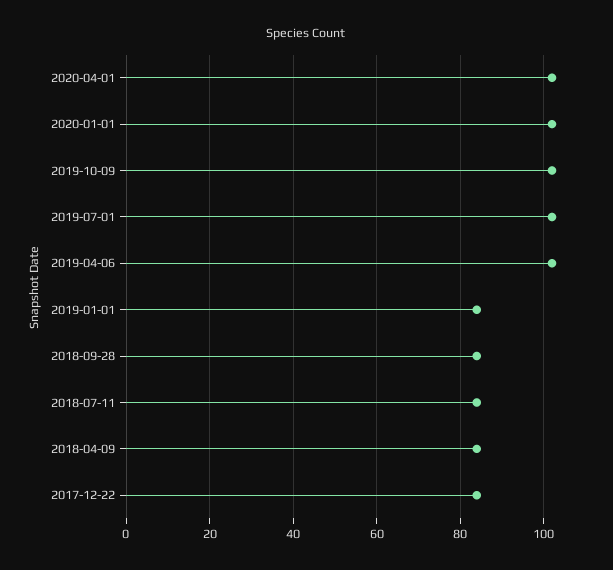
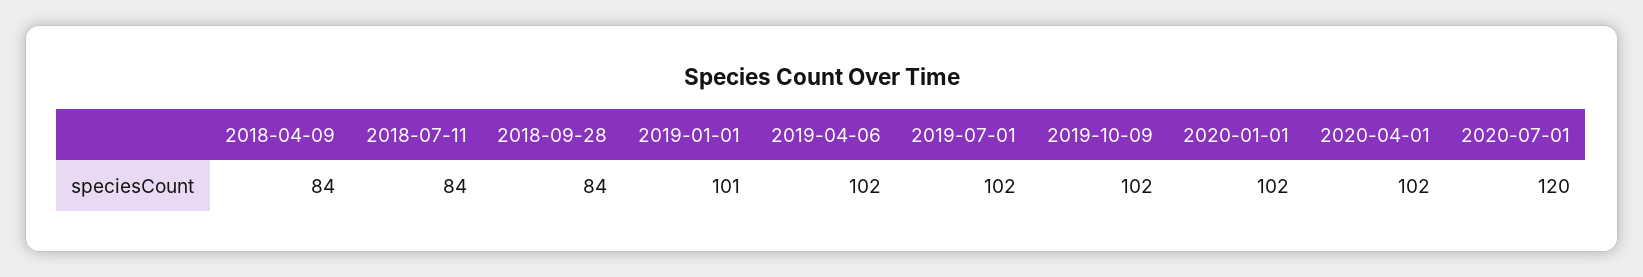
2019-01-01: 85 -> 101
2017-12-22: 85 -> none
2020-07-01: none -> 120

